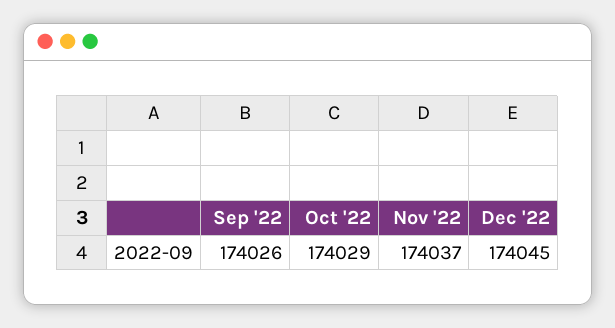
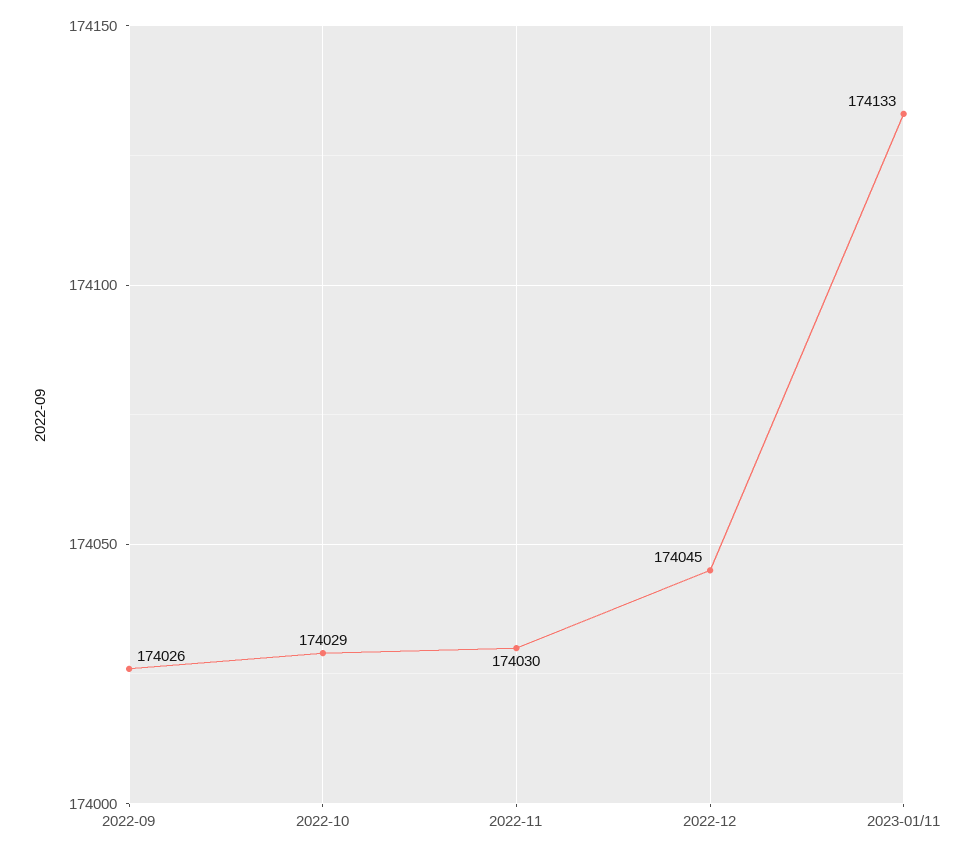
Nov '22: 174037 -> 174030
2023-01/11: none -> 174133

